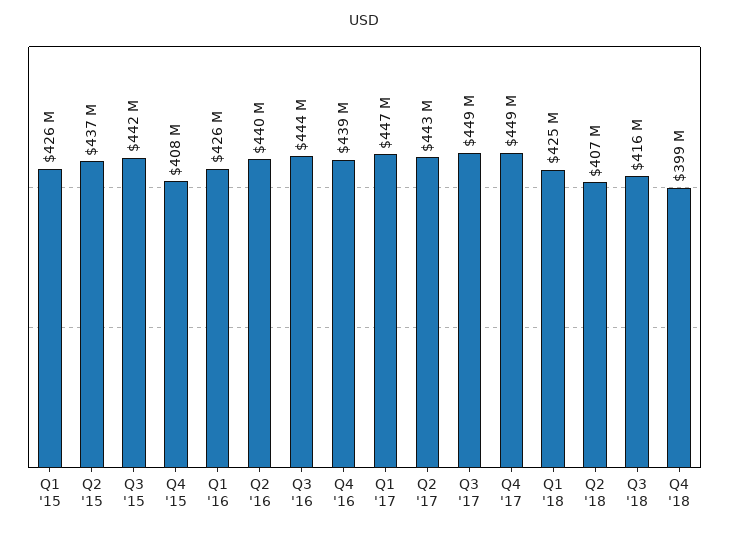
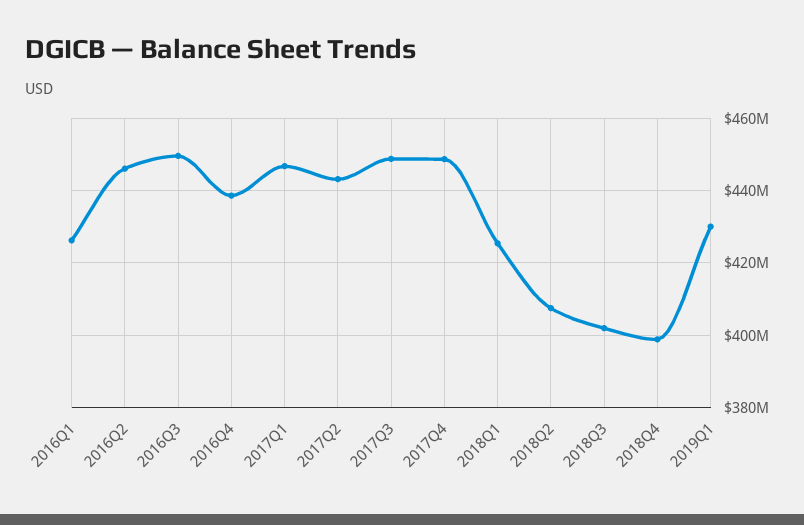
Q1 '15: 426000000 -> none
Q2 '15: 437000000 -> none
Q3 '15: 442000000 -> none
Q4 '15: 408000000 -> none
Q2 '16: 440000000 -> 446000000
Q3 '16: 444000000 -> 450000000
Q3 '18: 416000000 -> 402000000
2019Q1: none -> 430000000

